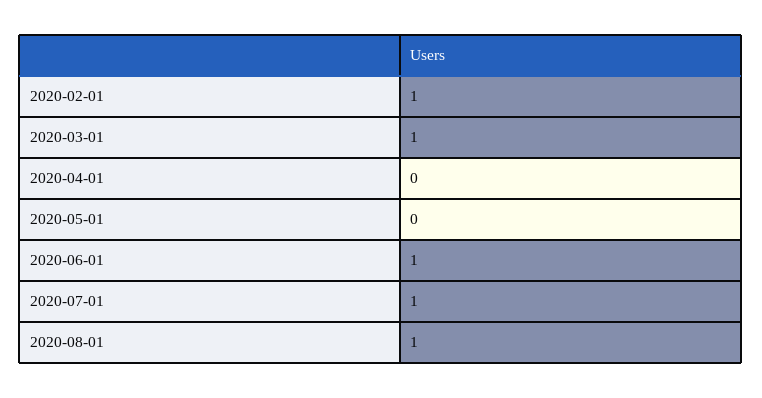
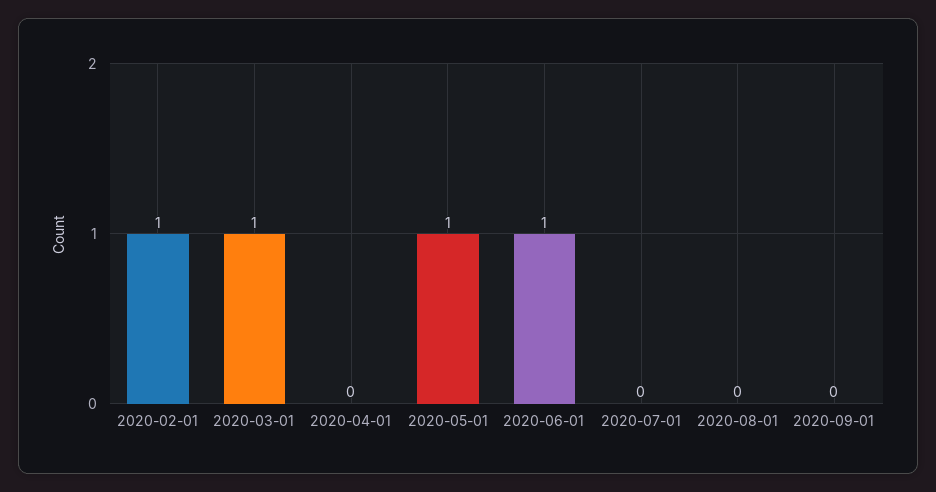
2020-05-01: 0 -> 1
2020-07-01: 1 -> 0
2020-08-01: 1 -> 0
2020-09-01: none -> 0

